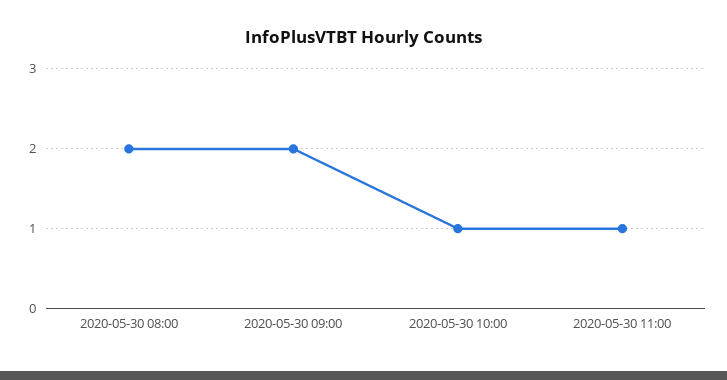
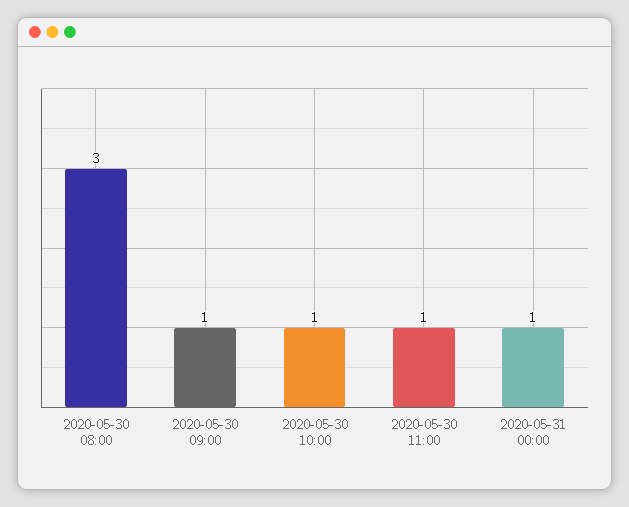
2020-05-30 08:00: 2 -> 3
2020-05-30 09:00: 2 -> 1
2020-05-31 00:00: none -> 1

